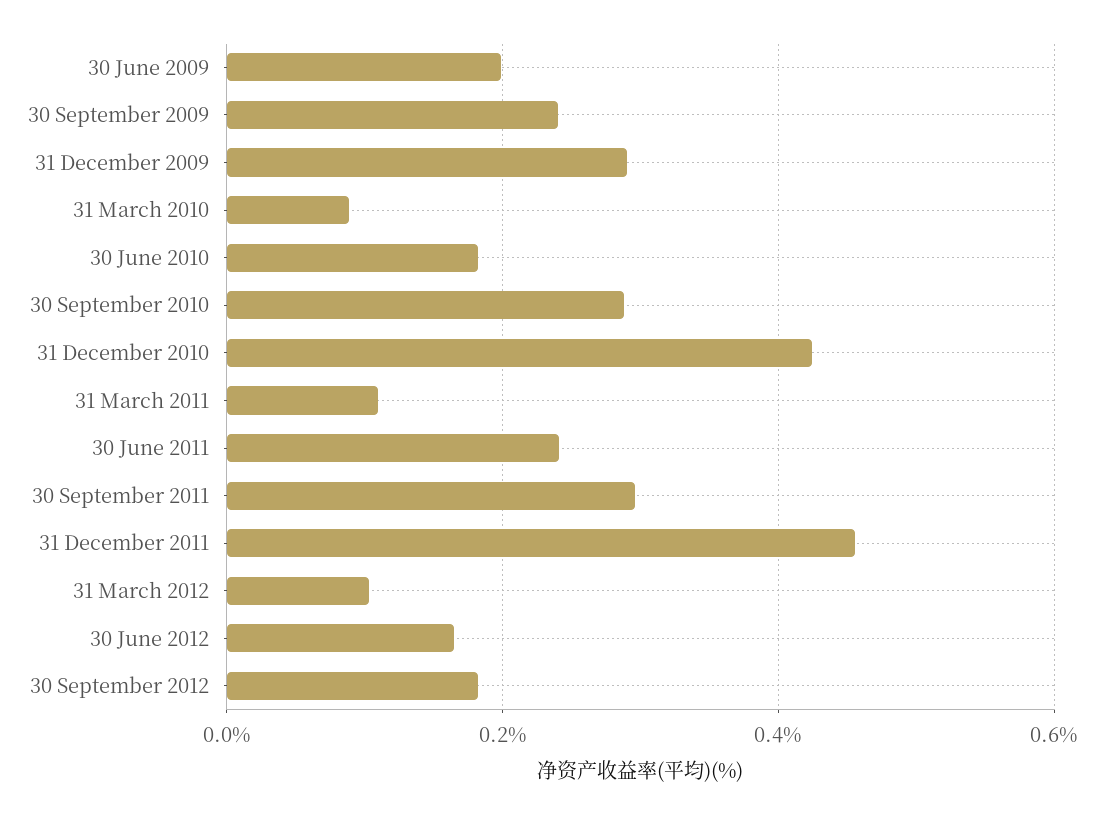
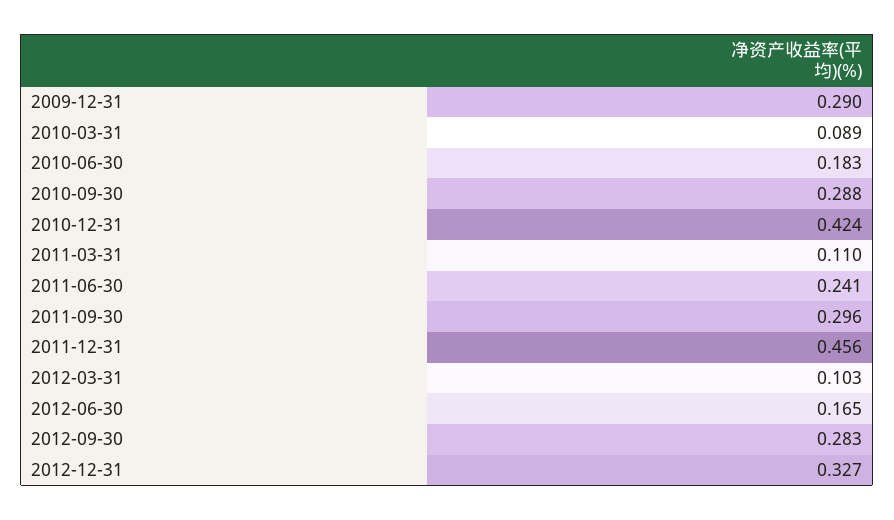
30 June 2009: 0.2 -> none
30 September 2009: 0.24 -> none
30 September 2012: 0.18 -> 0.283
2012-12-31: none -> 0.327

